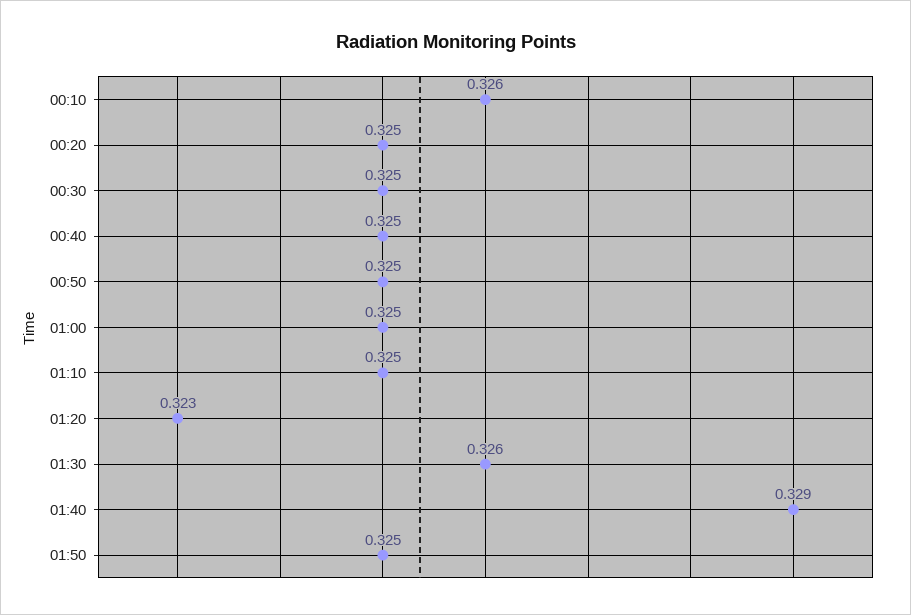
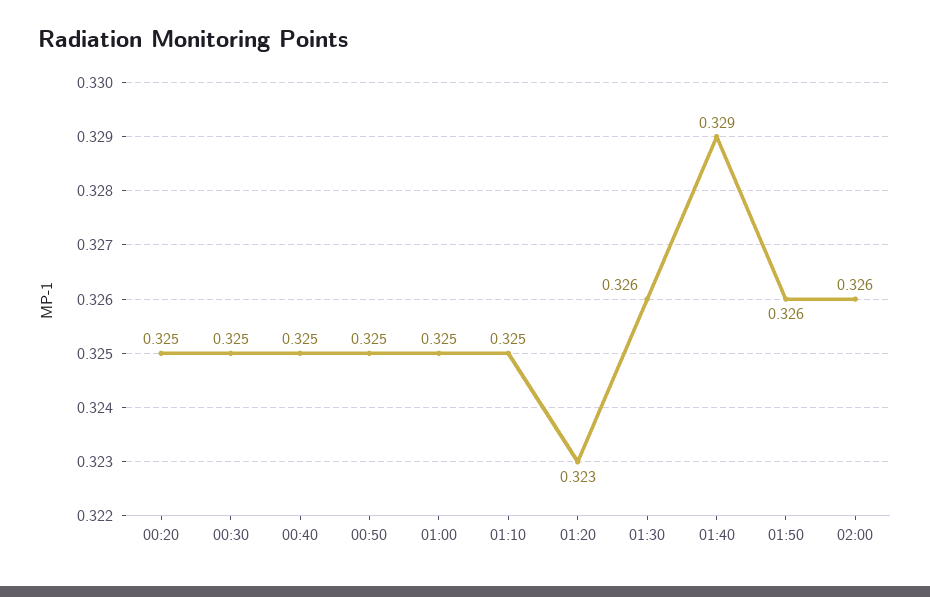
00:10: 0.326 -> none
01:50: 0.325 -> 0.326
02:00: none -> 0.326

